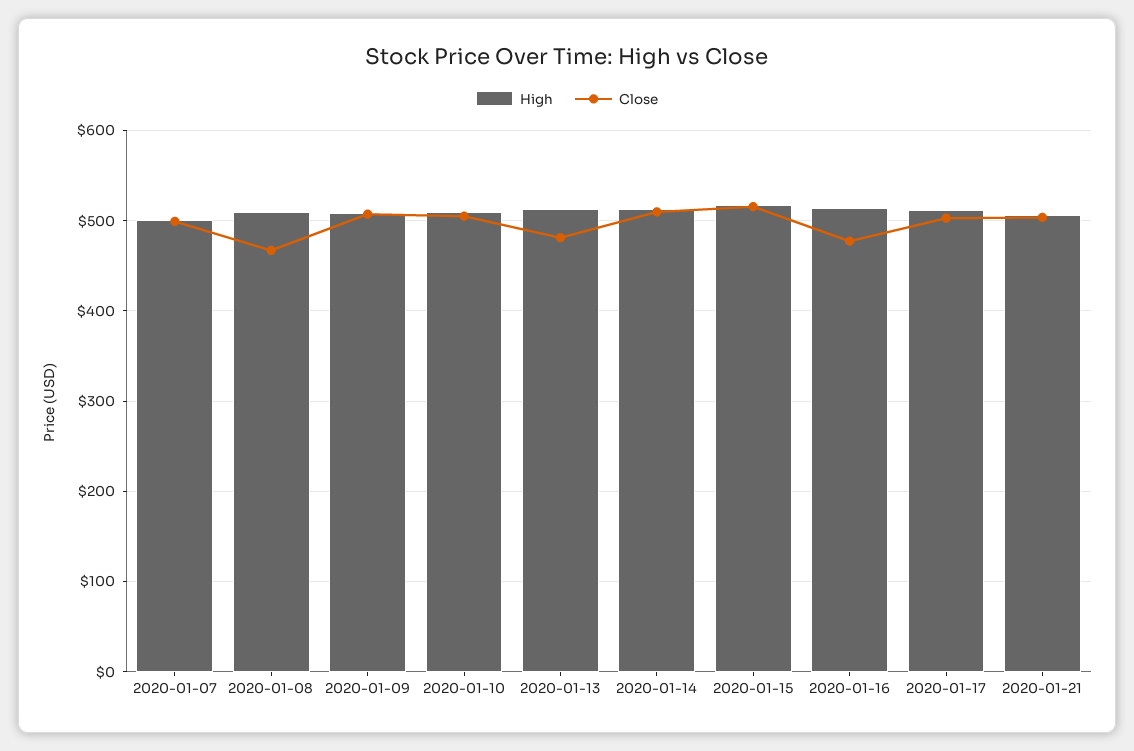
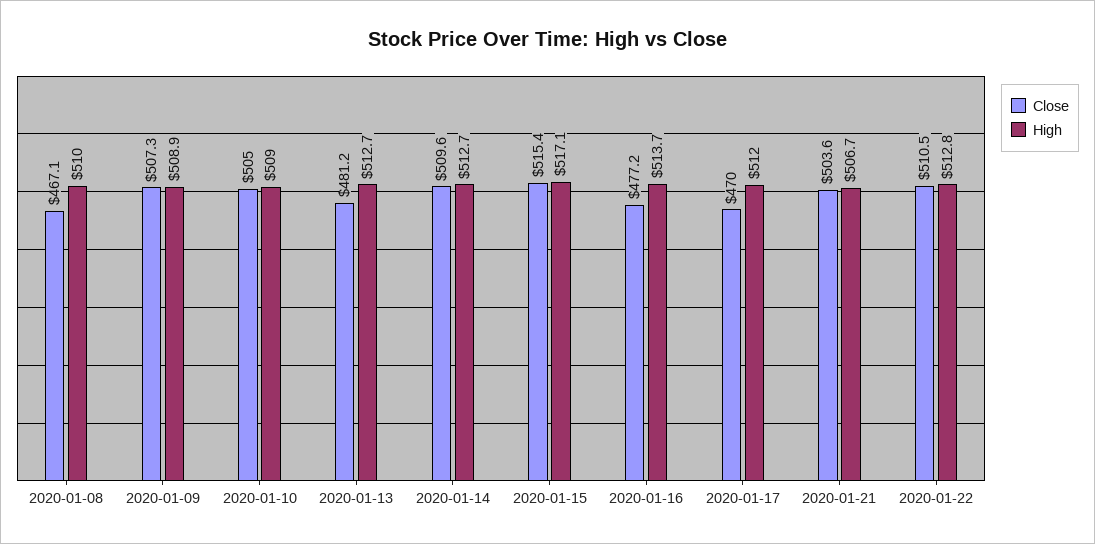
High, 2020-01-07: 500 -> none
Close, 2020-01-07: 500 -> none
Close, 2020-01-17: 500 -> 470
Close, 2020-01-22: none -> 510.5
High, 2020-01-22: none -> 512.8

